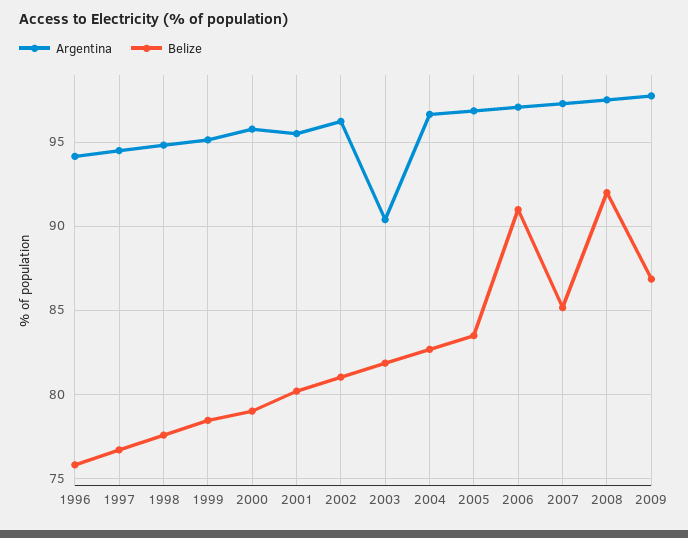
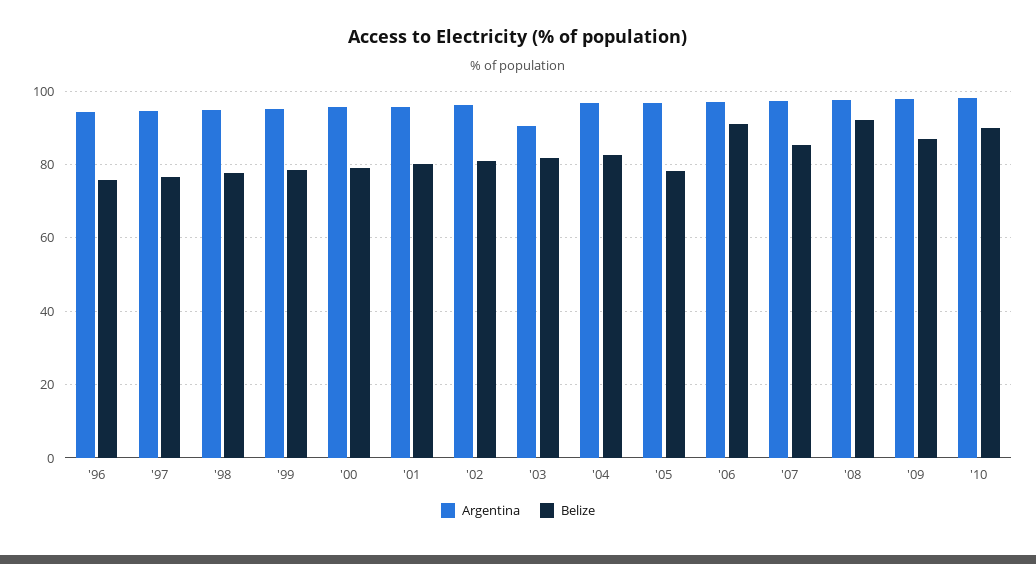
Belize, 2005: 83.5 -> 78
Argentina, '10: none -> 98
Belize, '10: none -> 90

